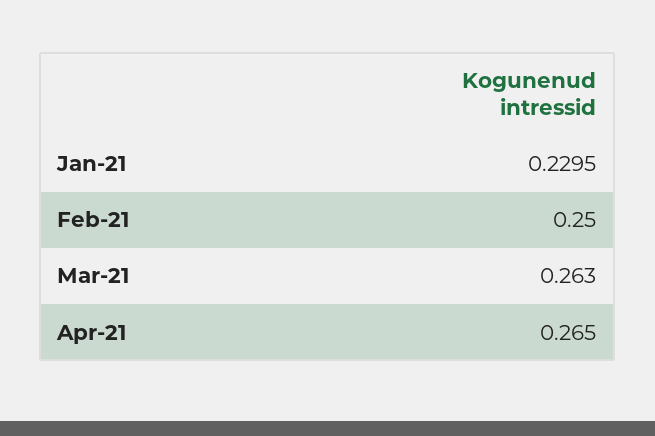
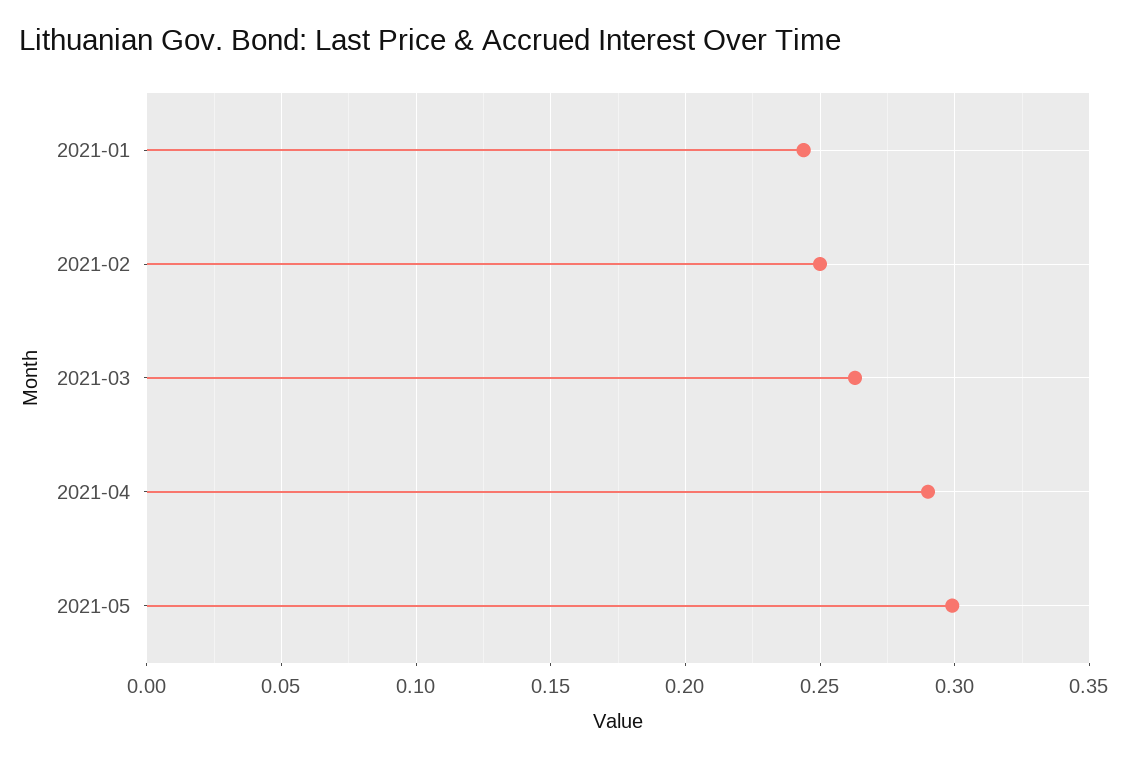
Jan-21: 0.2295 -> 0.245
Apr-21: 0.265 -> 0.29
2021-05: none -> 0.3

